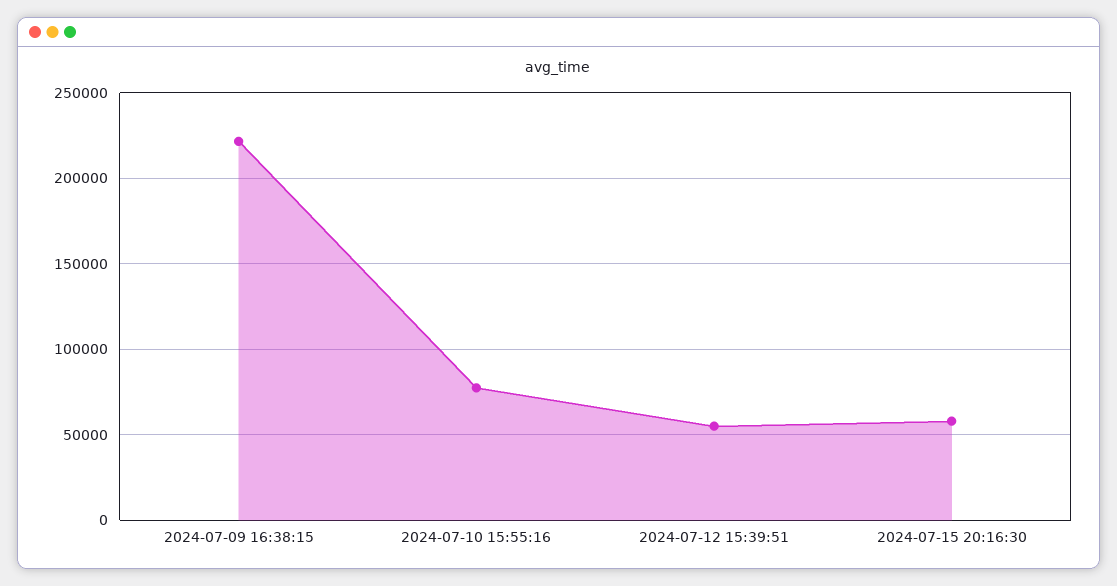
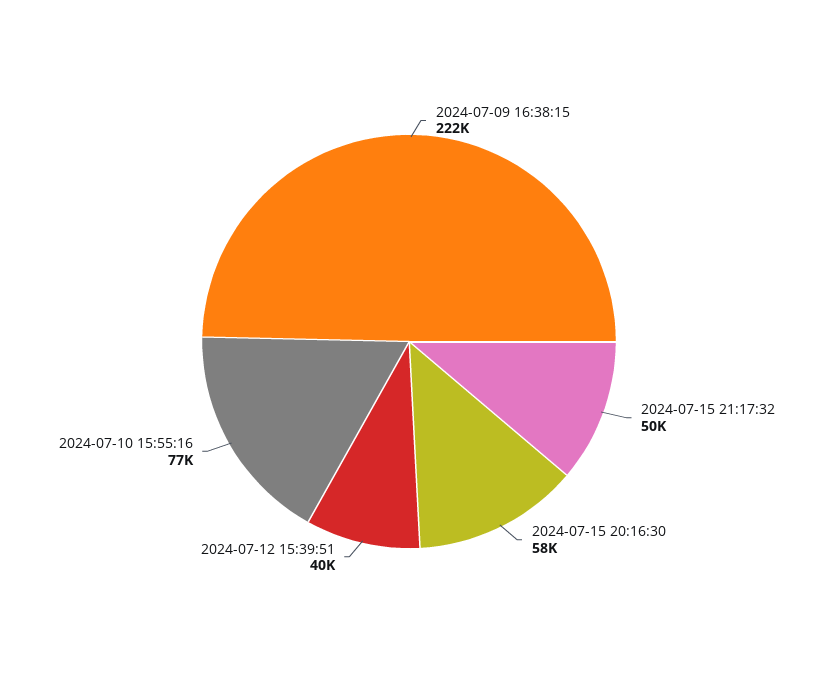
2024-07-12 15:39:51: 55000 -> 40000
2024-07-15 21:17:32: none -> 50000

